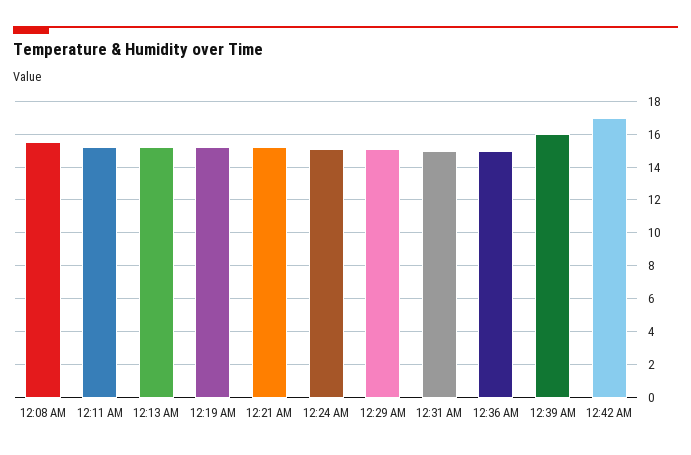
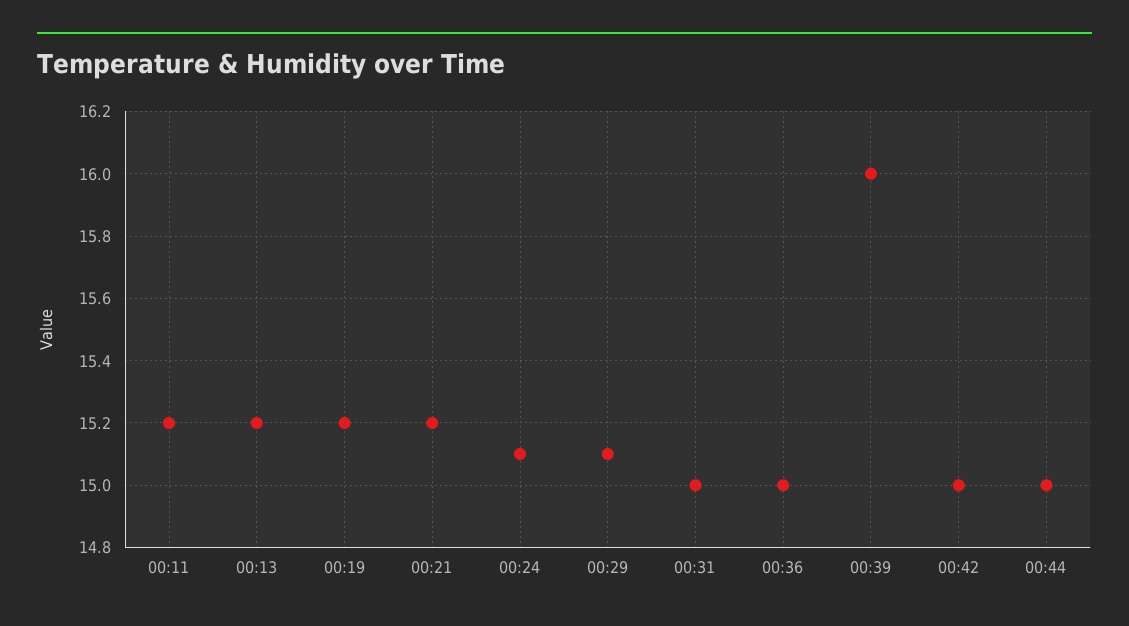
12:08 AM: 15.5 -> none
12:42 AM: 17 -> 15
00:44: none -> 15

